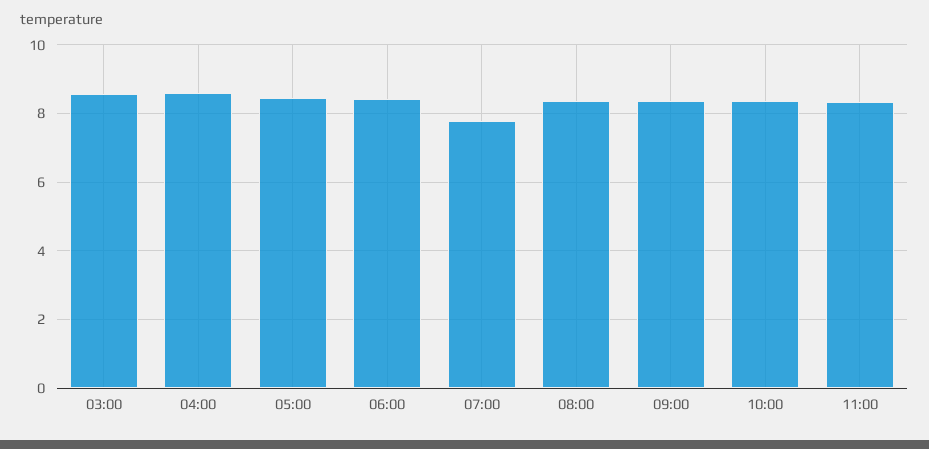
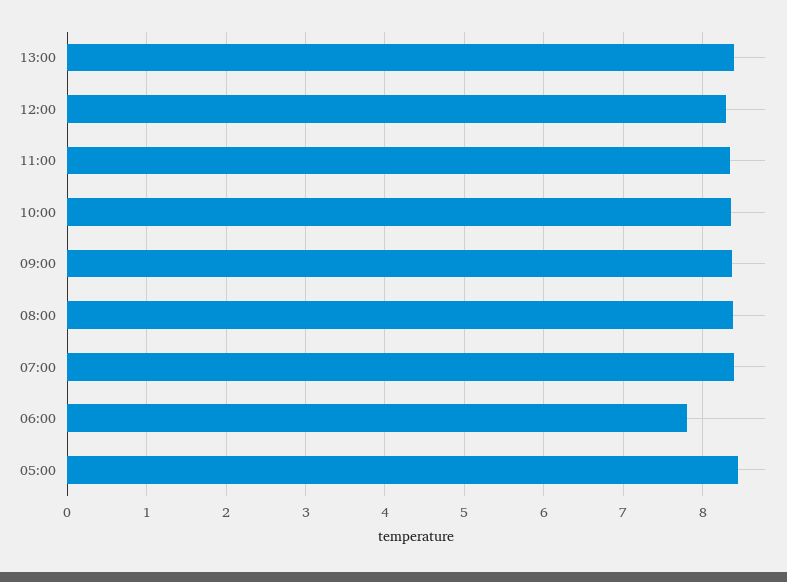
03:00: 8.6 -> none
04:00: 8.6 -> none
06:00: 8.4 -> 7.8
07:00: 7.8 -> 8.4
13:00: none -> 8.4
12:00: none -> 8.3

